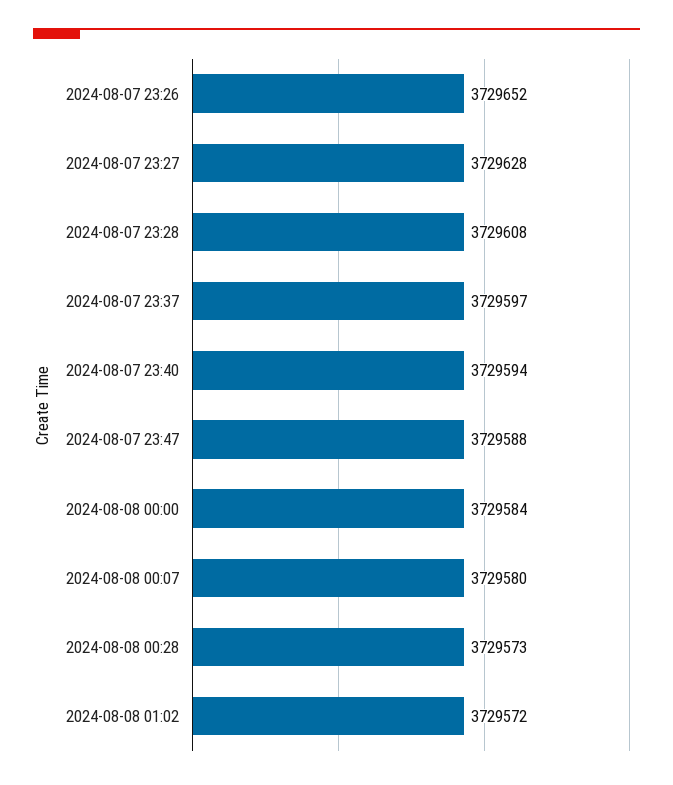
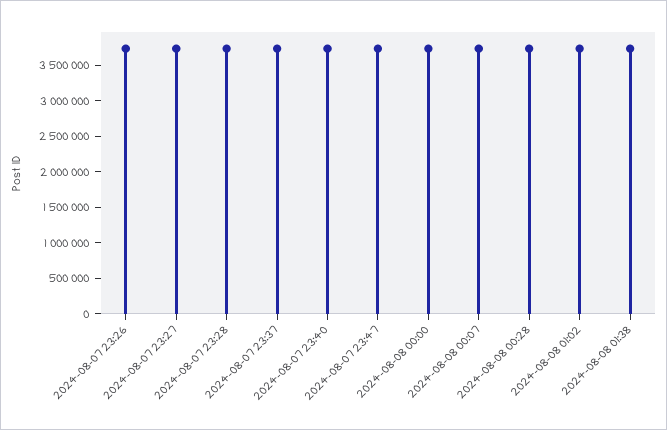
2024-08-08 01:38: none -> 3750000

